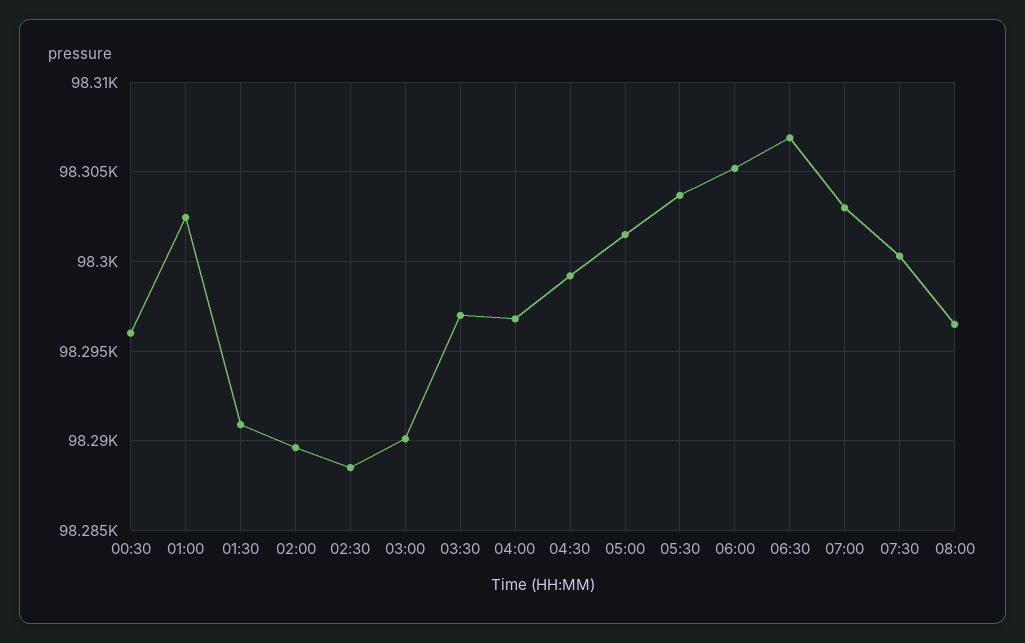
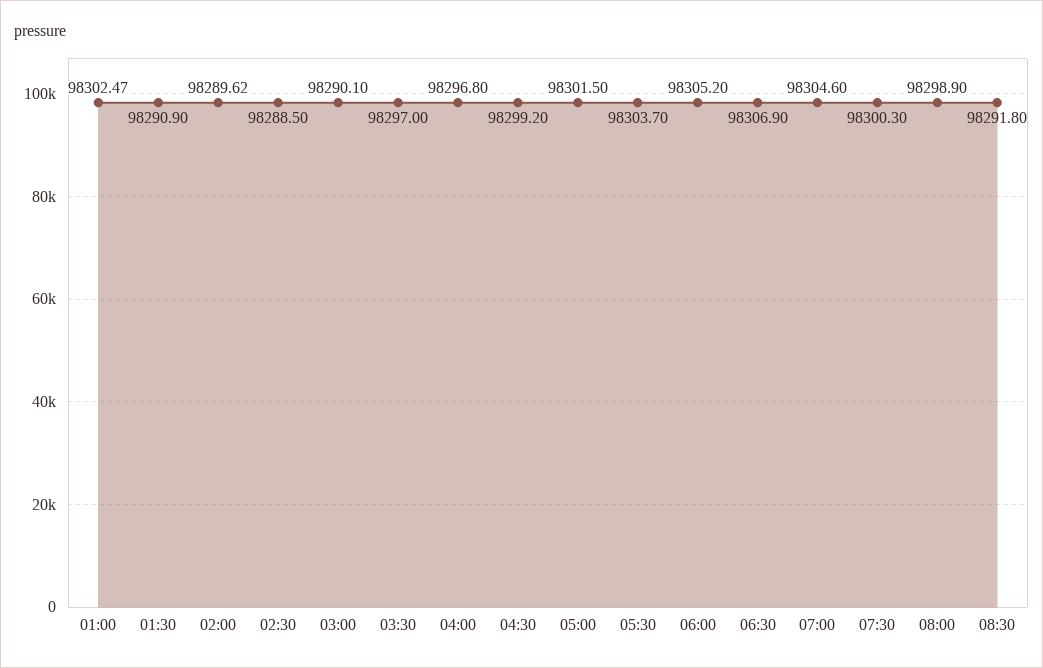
00:30: 98296 -> none
07:00: 98303 -> 98304.6
08:00: 98296.5 -> 98298.9
08:30: none -> 98291.8

